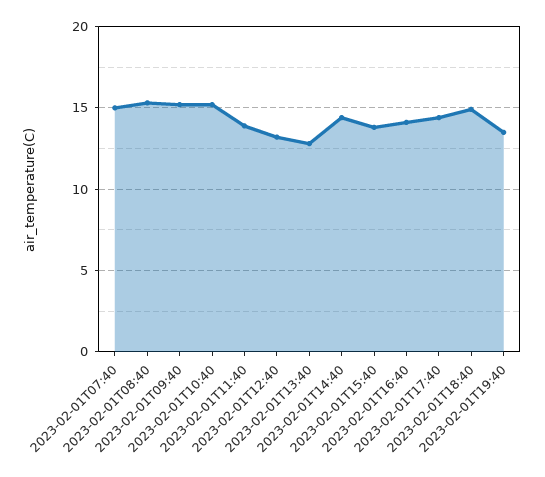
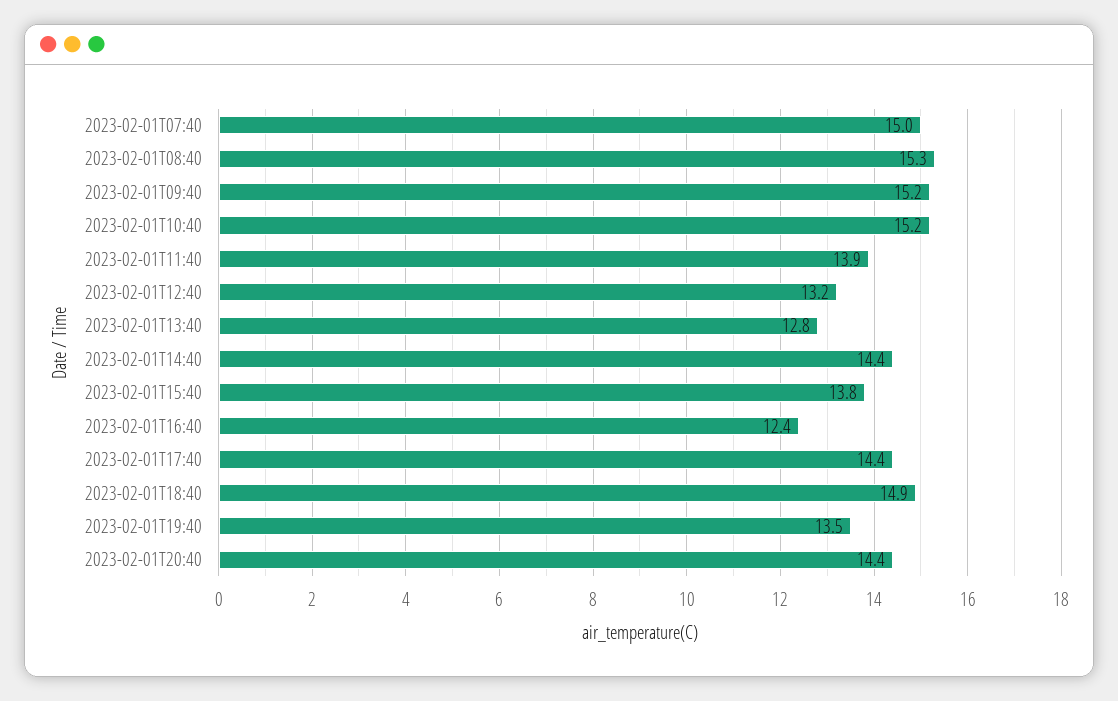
2023-02-01T16:40: 14 -> 12.4
2023-02-01T20:40: none -> 14.4

